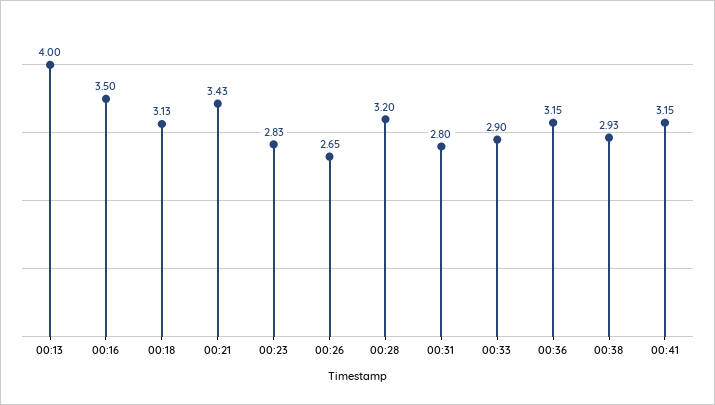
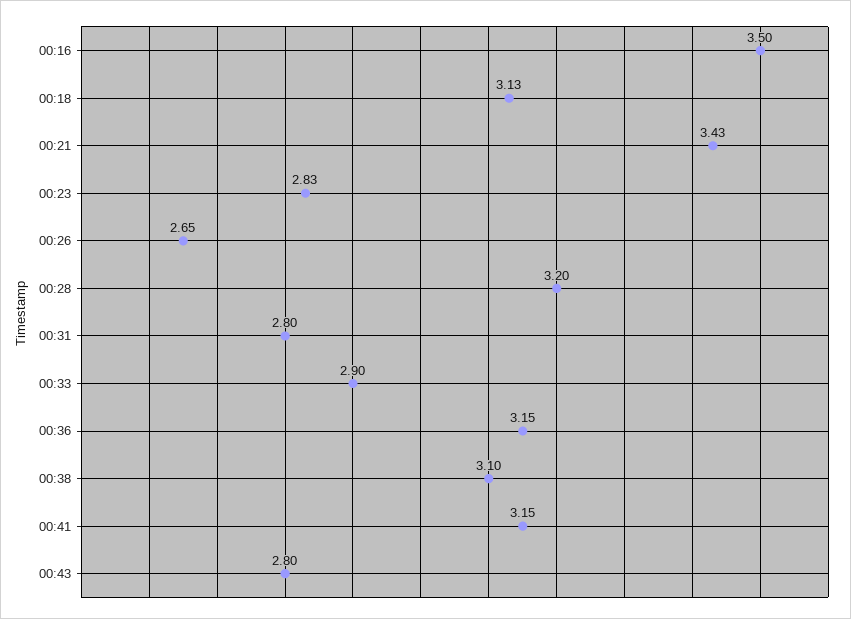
00:13: 4 -> none
00:38: 2.93 -> 3.1
00:43: none -> 2.8

